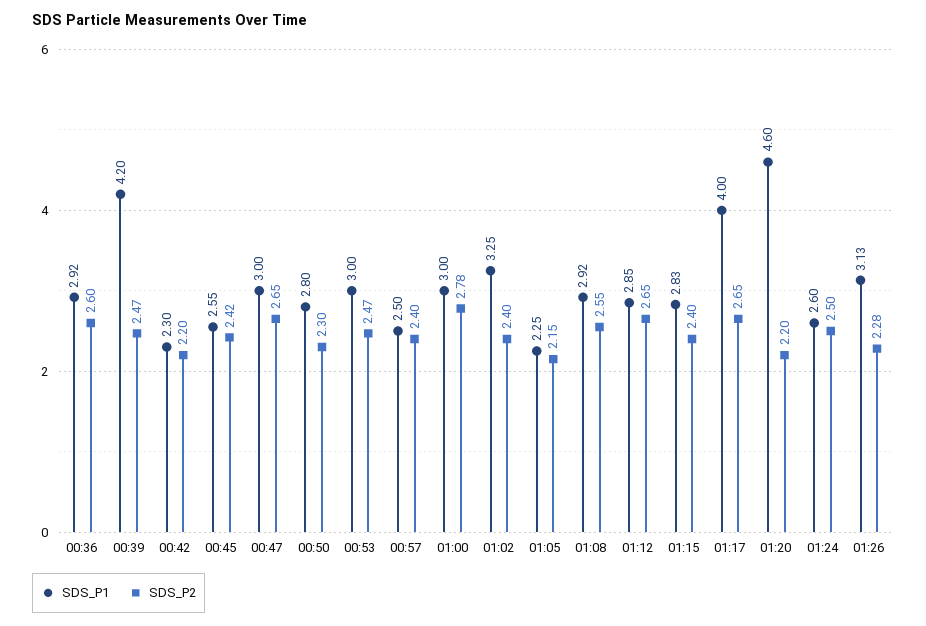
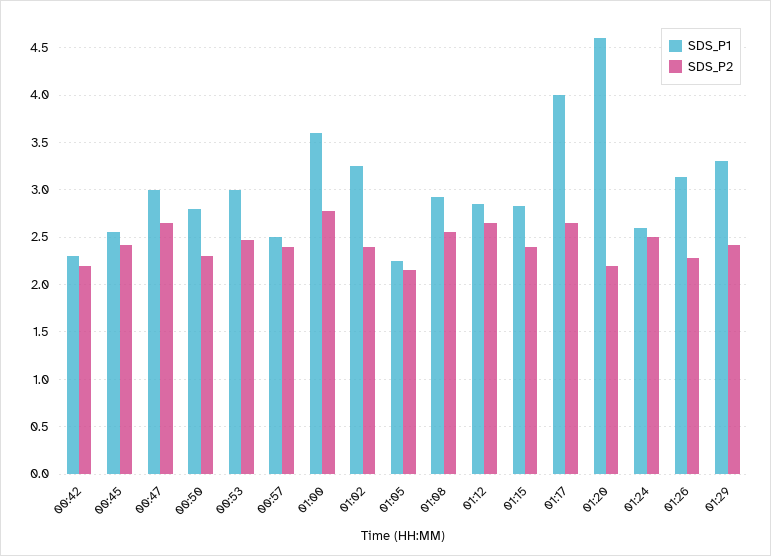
SDS_P1, 00:36: 2.92 -> none
SDS_P2, 00:36: 2.6 -> none
SDS_P1, 00:39: 4.2 -> none
SDS_P2, 00:39: 2.47 -> none
SDS_P1, 01:00: 3 -> 3.6
SDS_P1, 01:29: none -> 3.3
SDS_P2, 01:29: none -> 2.4

